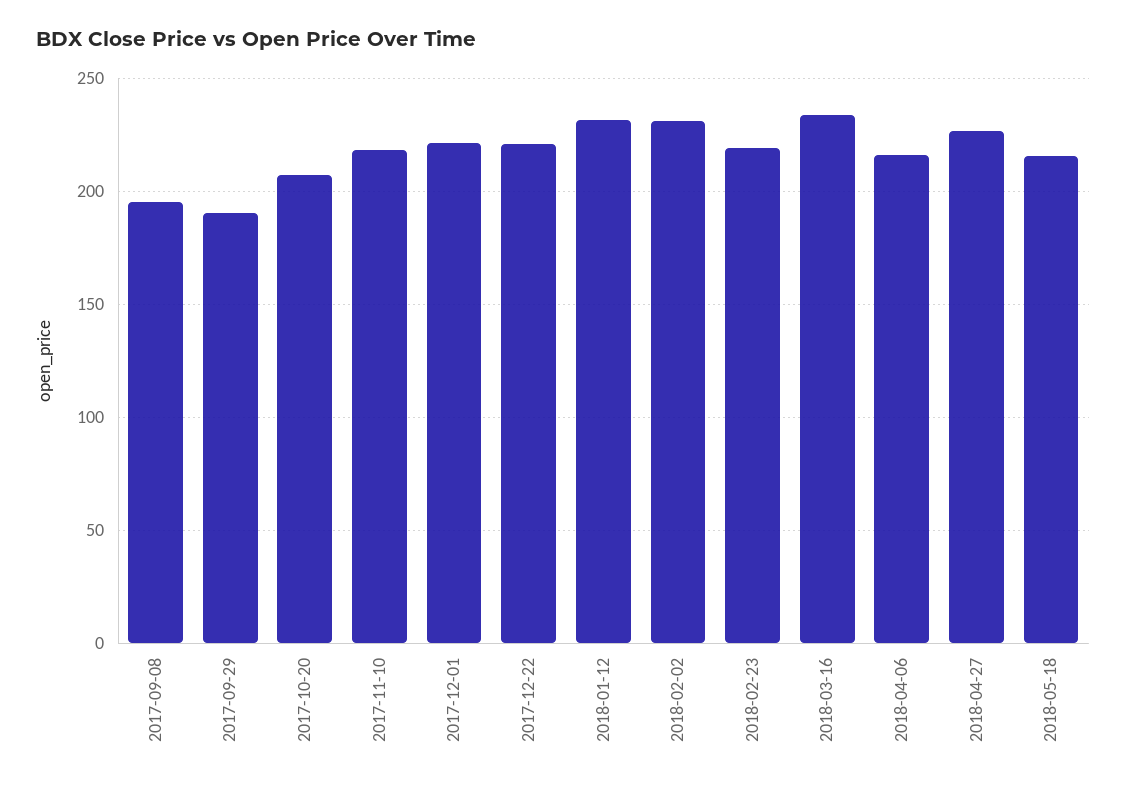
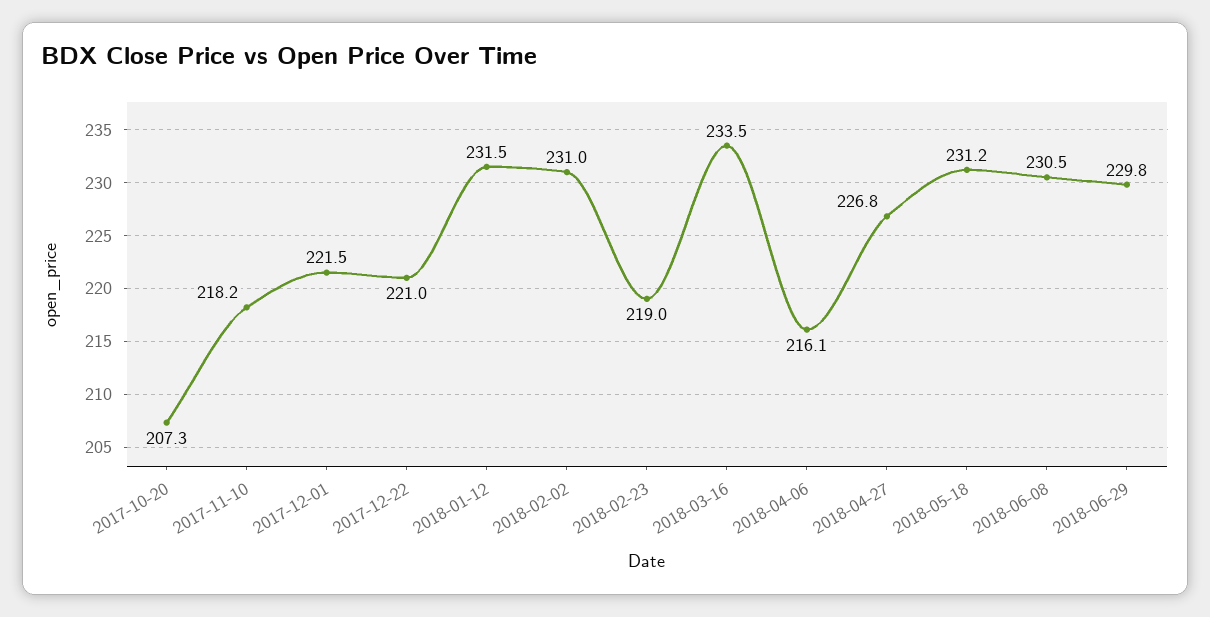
2017-09-08: 195 -> none
2017-09-29: 190 -> none
2018-05-18: 215 -> 231.2
2018-06-08: none -> 230.5
2018-06-29: none -> 229.8

